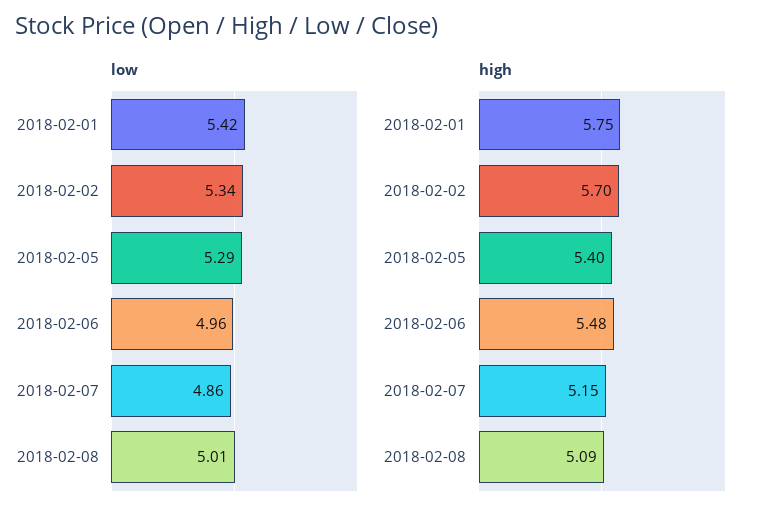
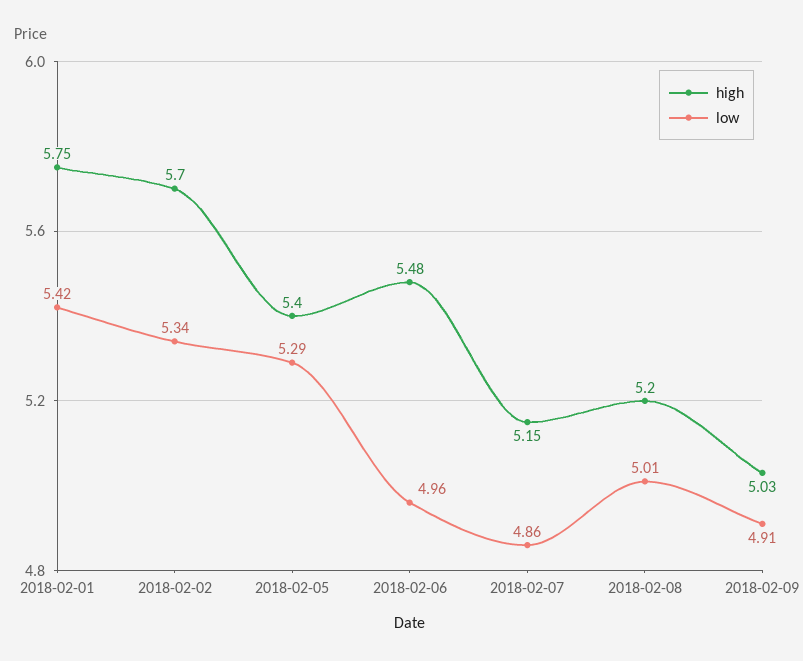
high, 2018-02-08: 5.09 -> 5.2
high, 2018-02-09: none -> 5.03
low, 2018-02-09: none -> 4.91

